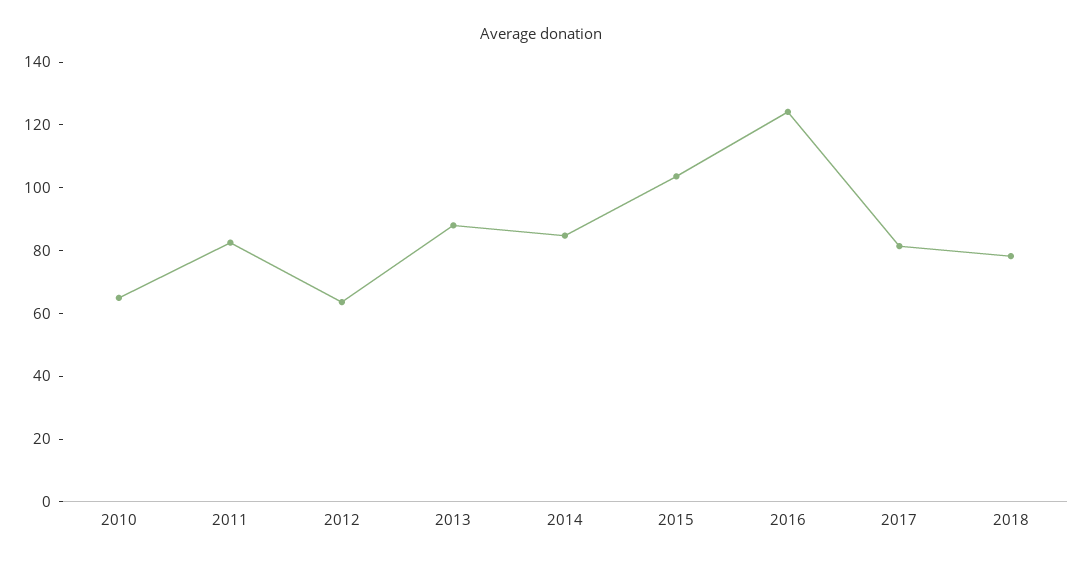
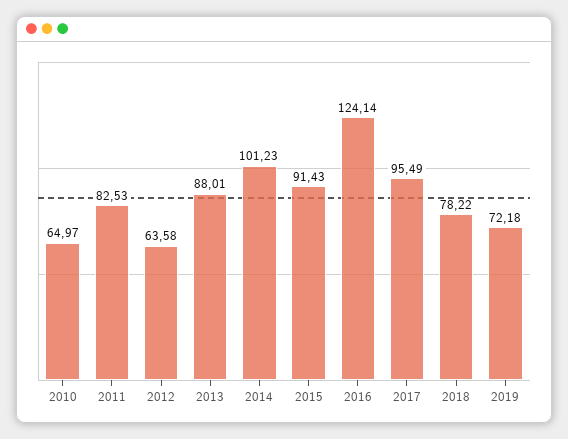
2014: 85 -> 101.23
2015: 105 -> 91.43
2017: 80 -> 95.49
2019: none -> 72.18

